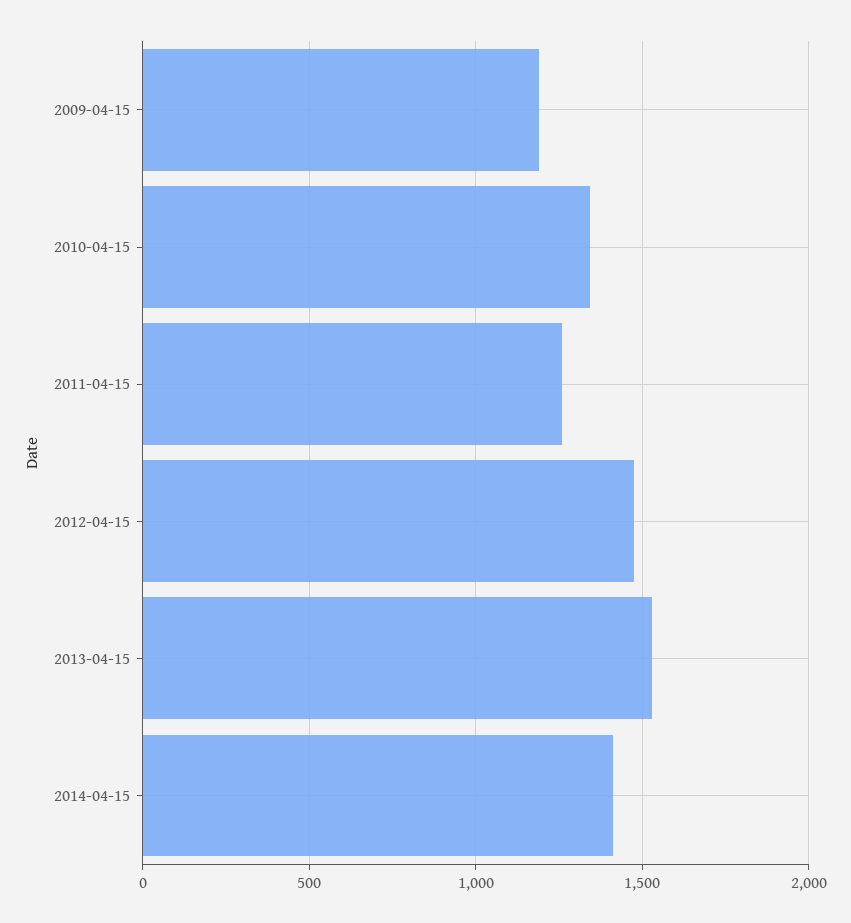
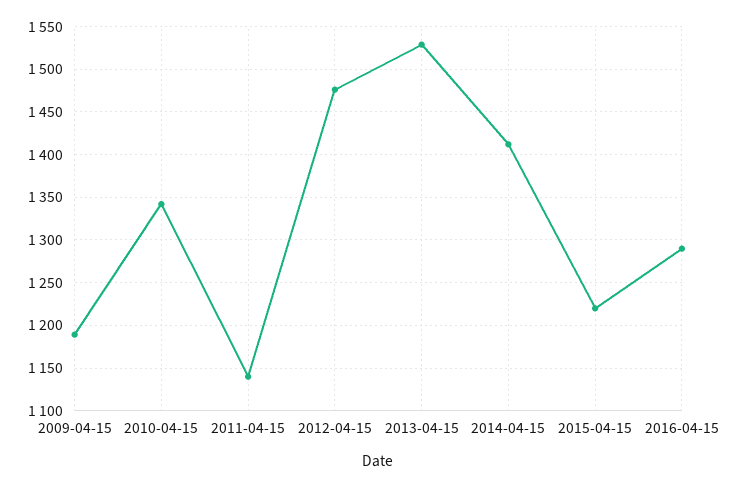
2011-04-15: 1250 -> 1140
2015-04-15: none -> 1220
2016-04-15: none -> 1290

